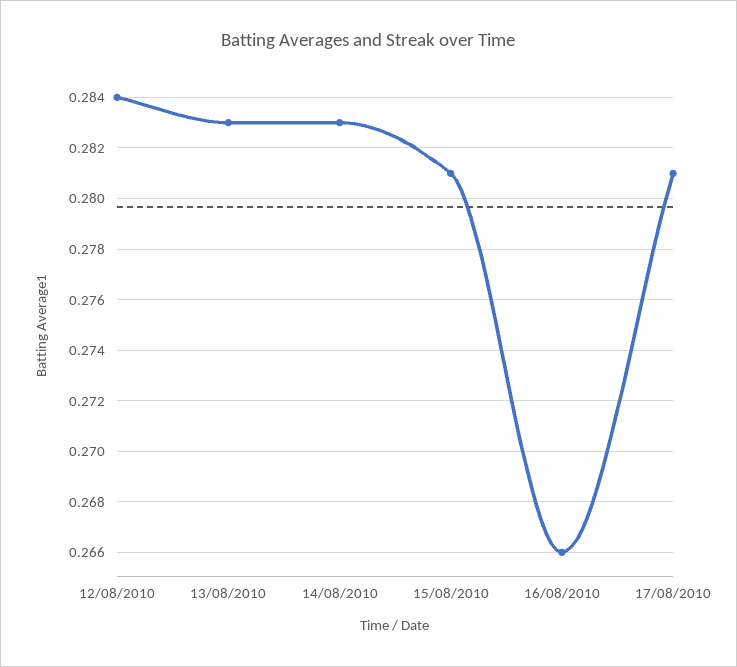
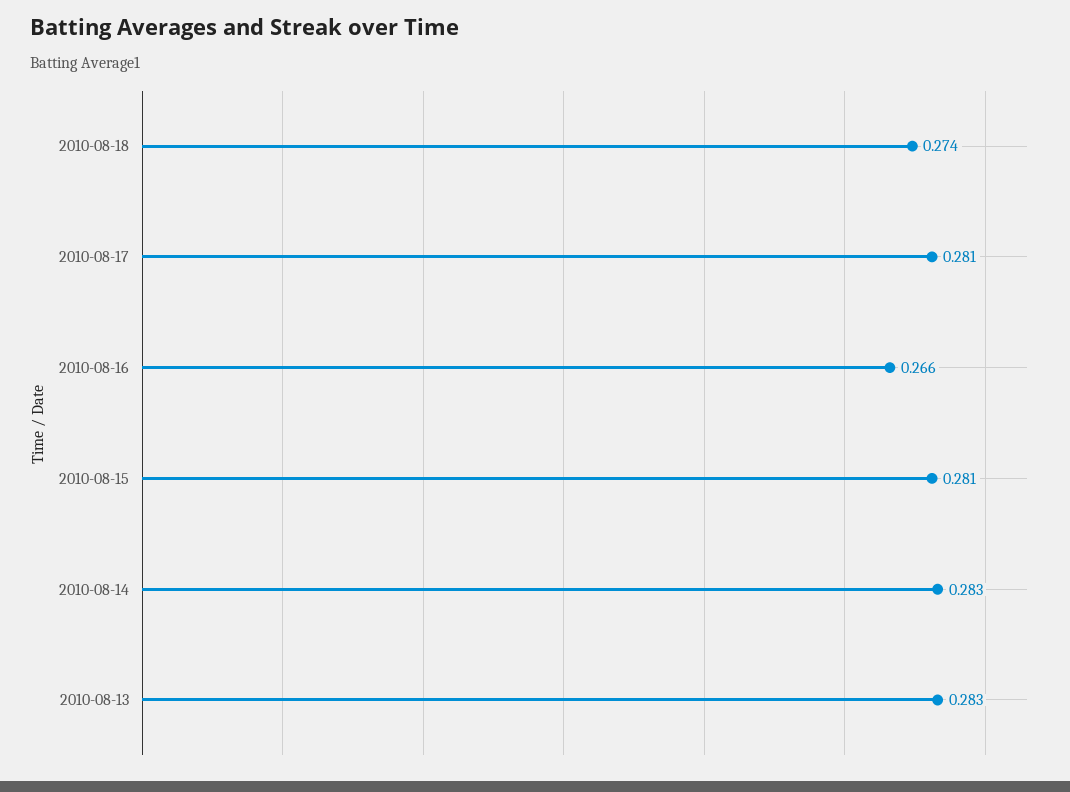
12/08/2010: 0.284 -> none
2010-08-18: none -> 0.274

